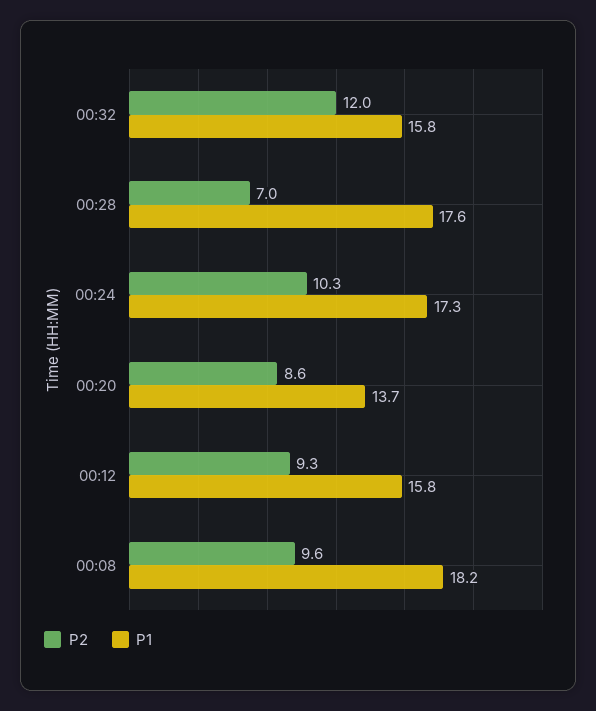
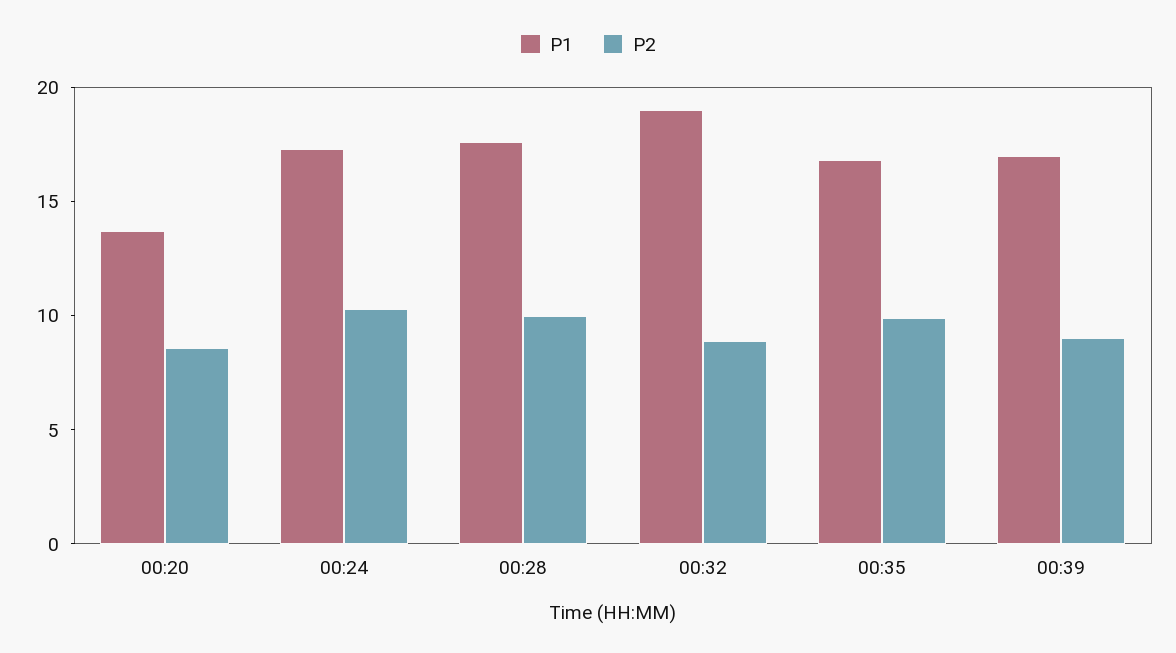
P2, 00:32: 12 -> 9
P1, 00:32: 15.8 -> 19
P2, 00:28: 7 -> 10
P2, 00:12: 9.3 -> none
P1, 00:12: 15.8 -> none
P2, 00:08: 9.6 -> none
P1, 00:08: 18.2 -> none
P1, 00:35: none -> 17
P2, 00:35: none -> 10
P1, 00:39: none -> 17
P2, 00:39: none -> 9

